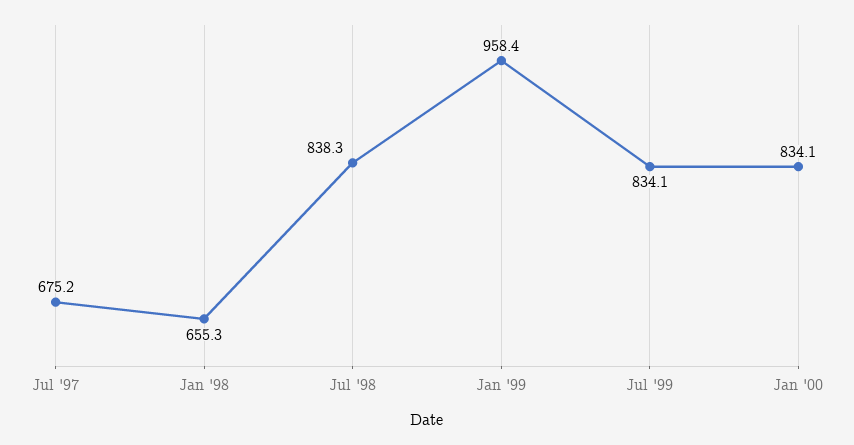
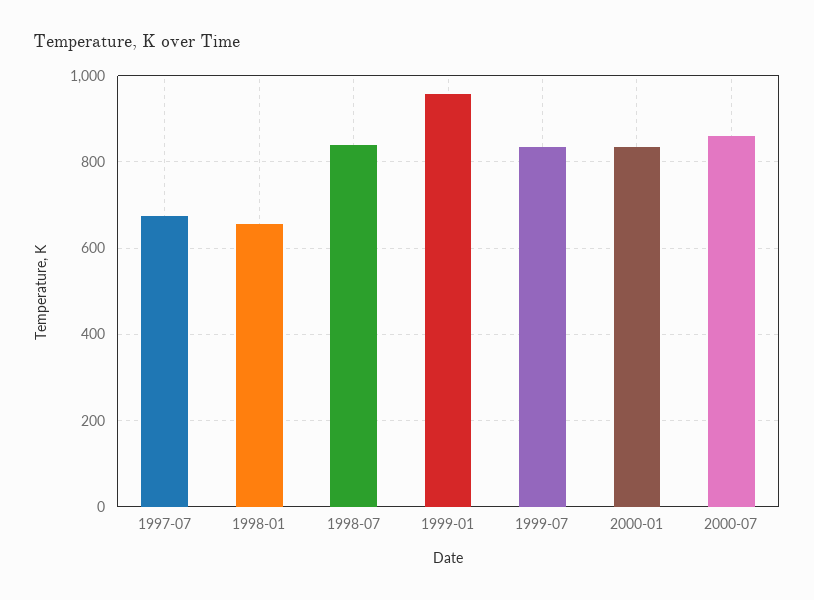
2000-07: none -> 860

